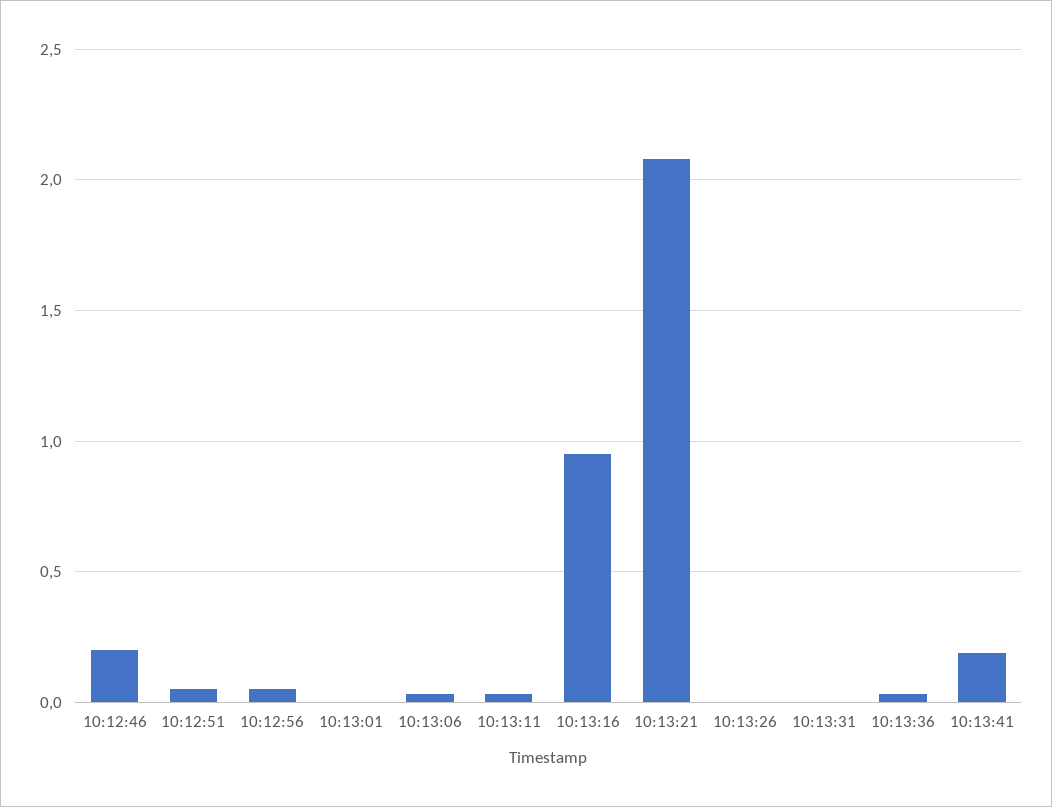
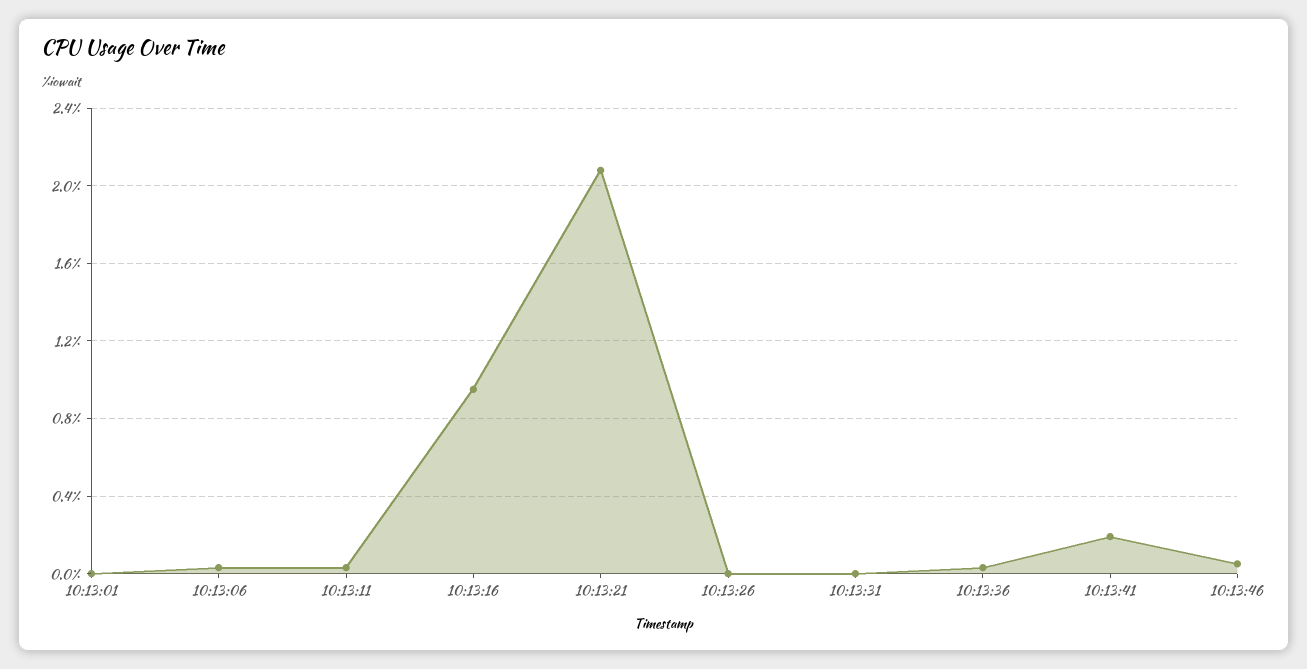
10:12:46: 0.2 -> none
10:12:51: 0.05 -> none
10:12:56: 0.05 -> none
10:13:46: none -> 0.05

